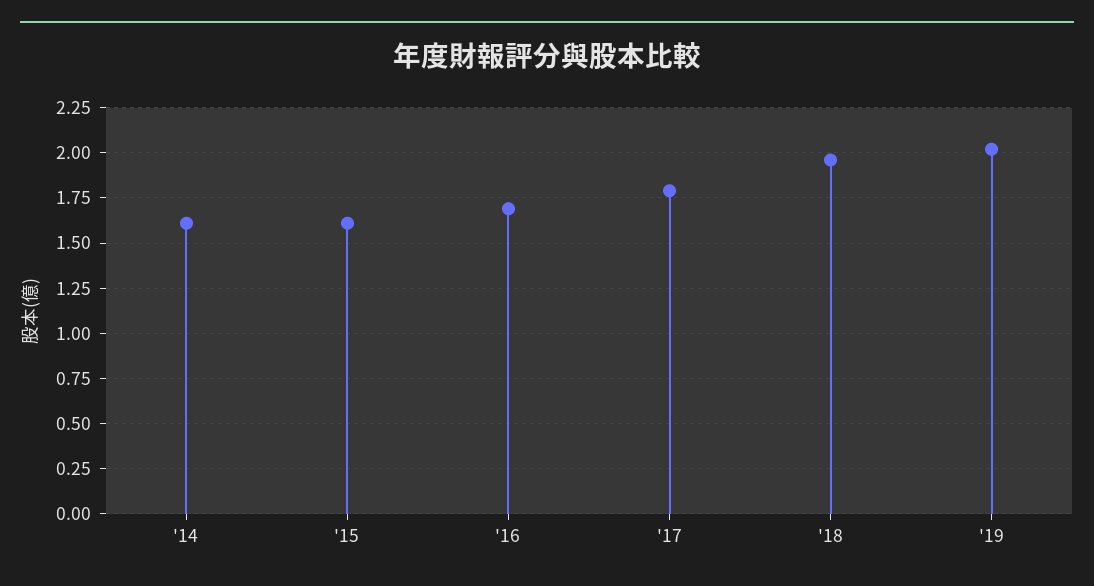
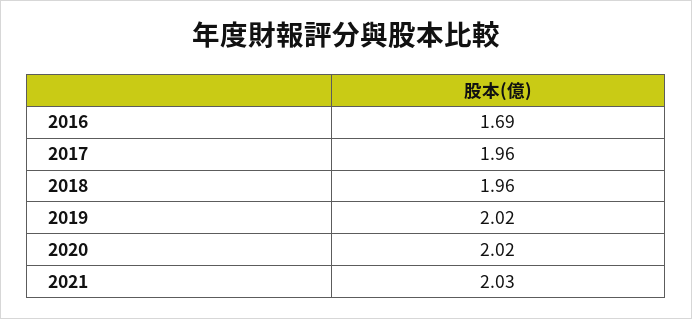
'14: 1.6 -> none
'15: 1.6 -> none
'17: 1.8 -> 1.96
2020: none -> 2.02
2021: none -> 2.03

